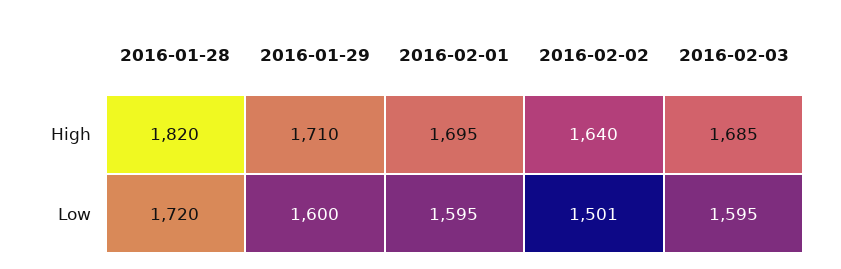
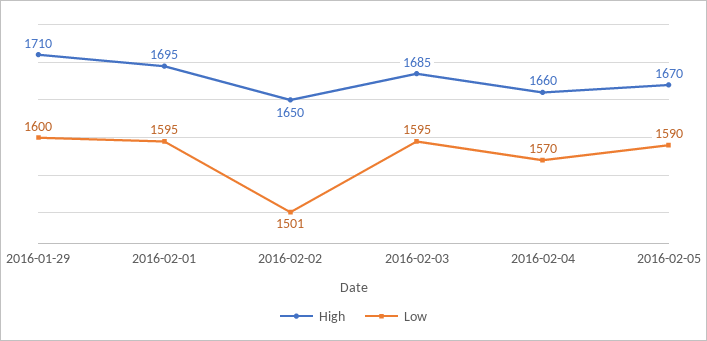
High, 2016-01-28: 1820 -> none
High, 2016-02-02: 1640 -> 1650
Low, 2016-01-28: 1720 -> none
High, 2016-02-04: none -> 1660
Low, 2016-02-04: none -> 1570
High, 2016-02-05: none -> 1670
Low, 2016-02-05: none -> 1590

